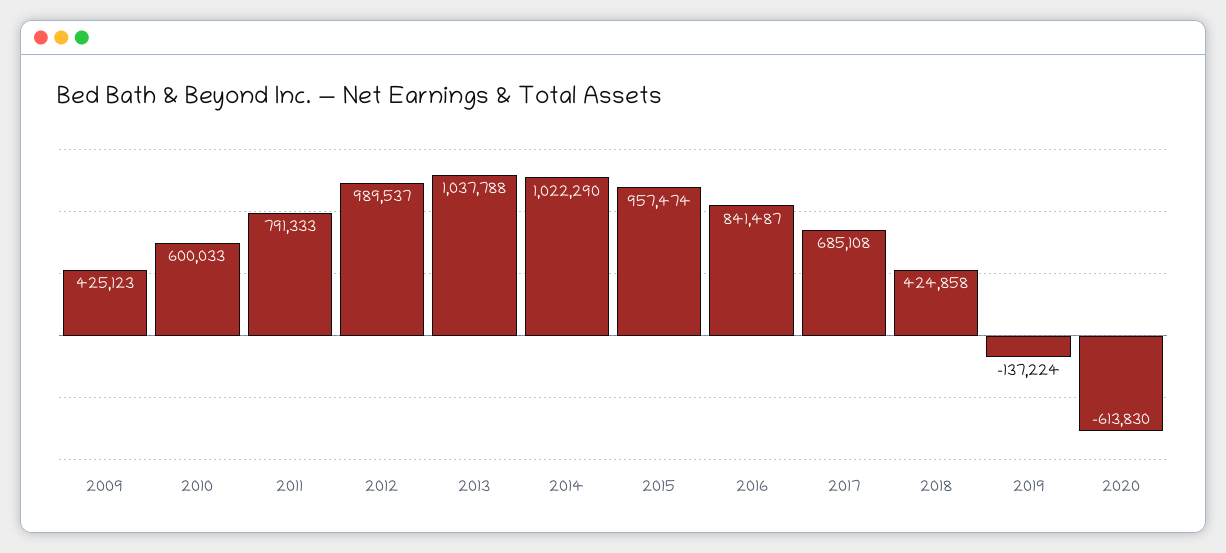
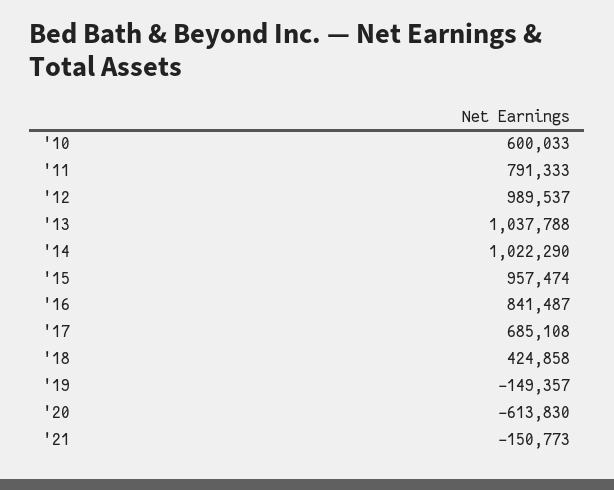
2009: 425123 -> none
2019: -137224 -> -149357
'21: none -> -150773

